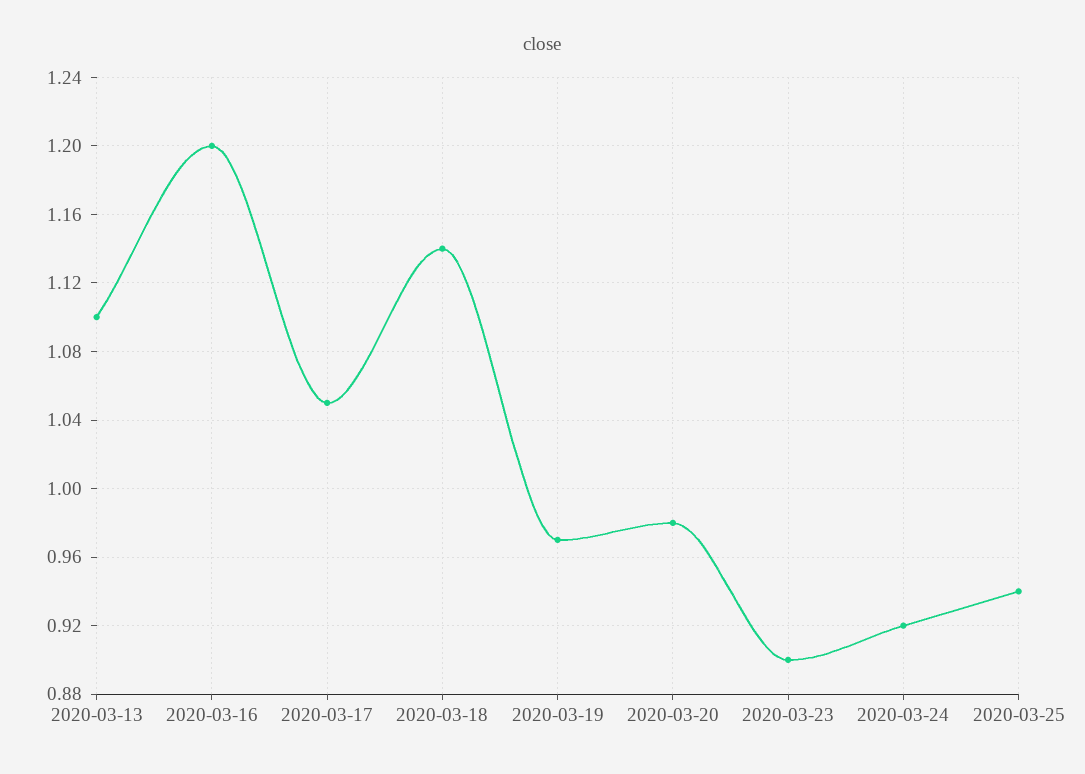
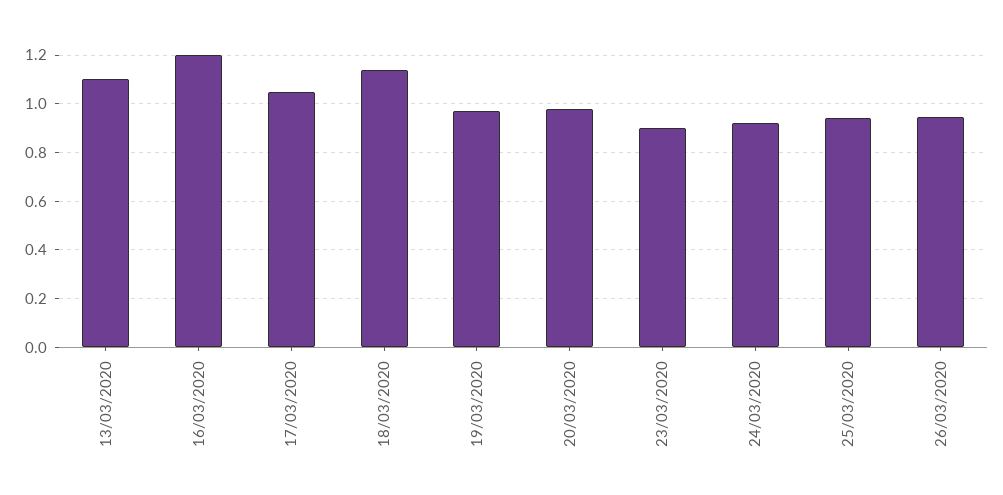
26/03/2020: none -> 0.95

